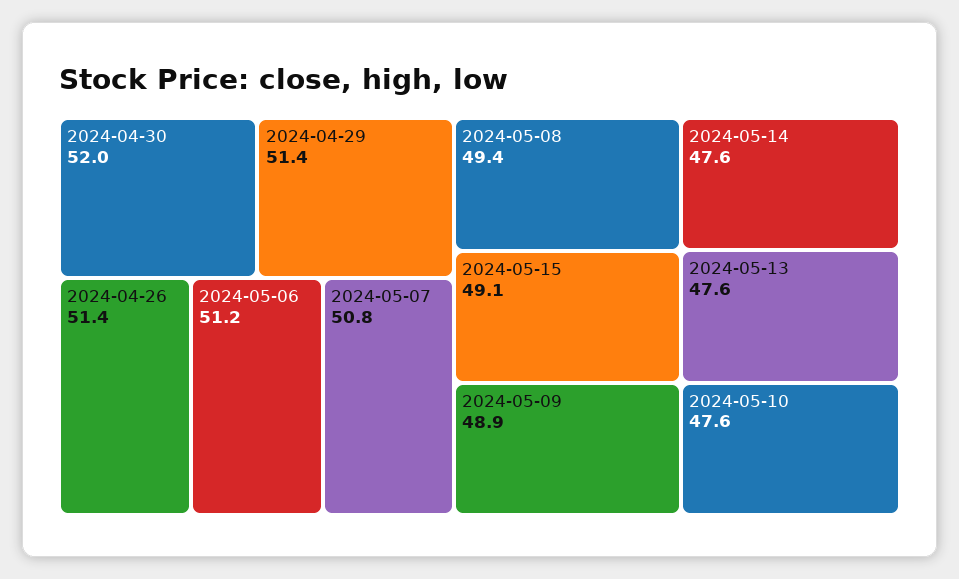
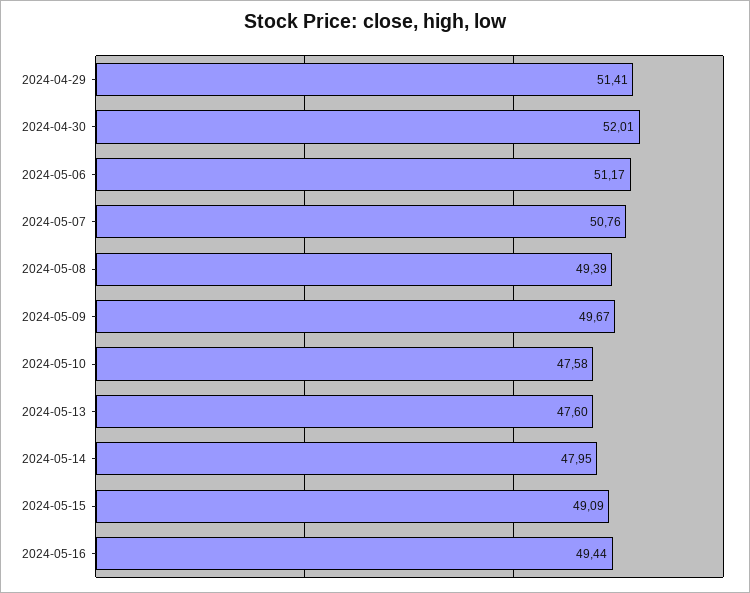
2024-04-26: 51.4 -> none
2024-05-09: 48.9 -> 49.67
2024-05-14: 47.6 -> 47.95
2024-05-16: none -> 49.44

